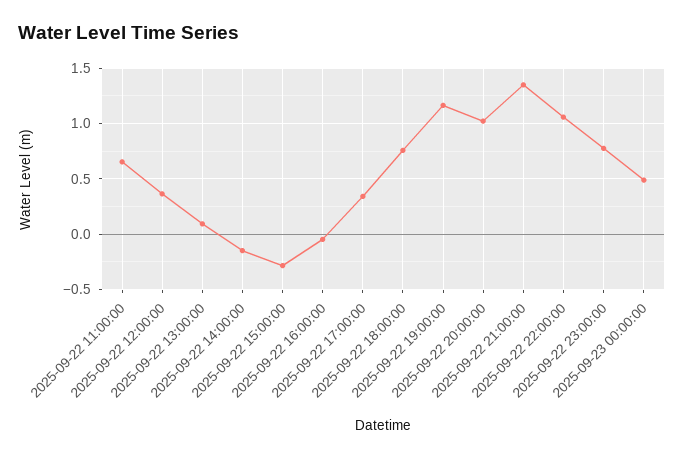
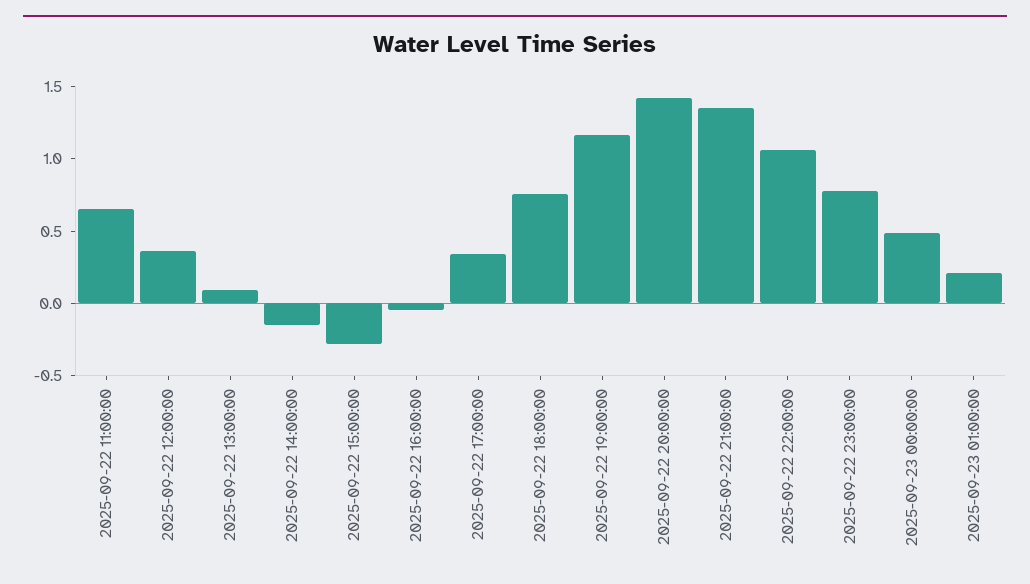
2025-09-22 20:00:00: 1 -> 1.4
2025-09-23 01:00:00: none -> 0.2

